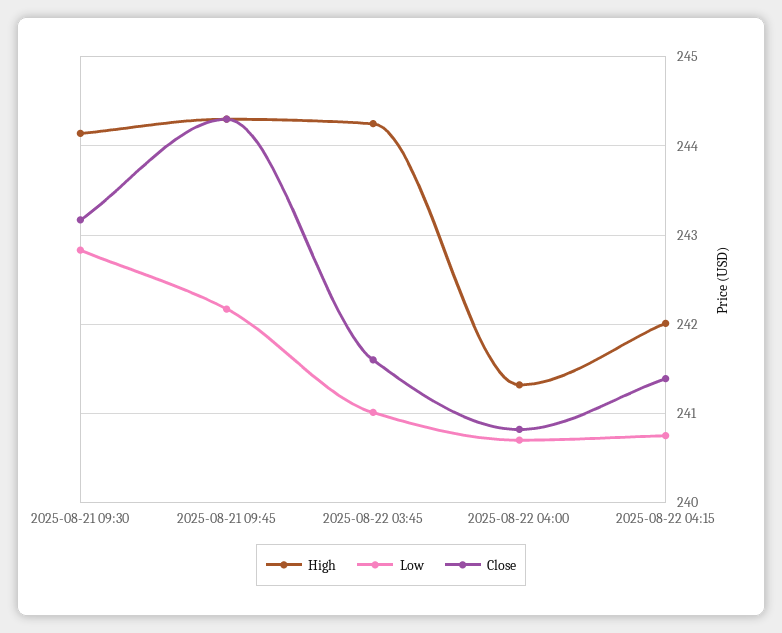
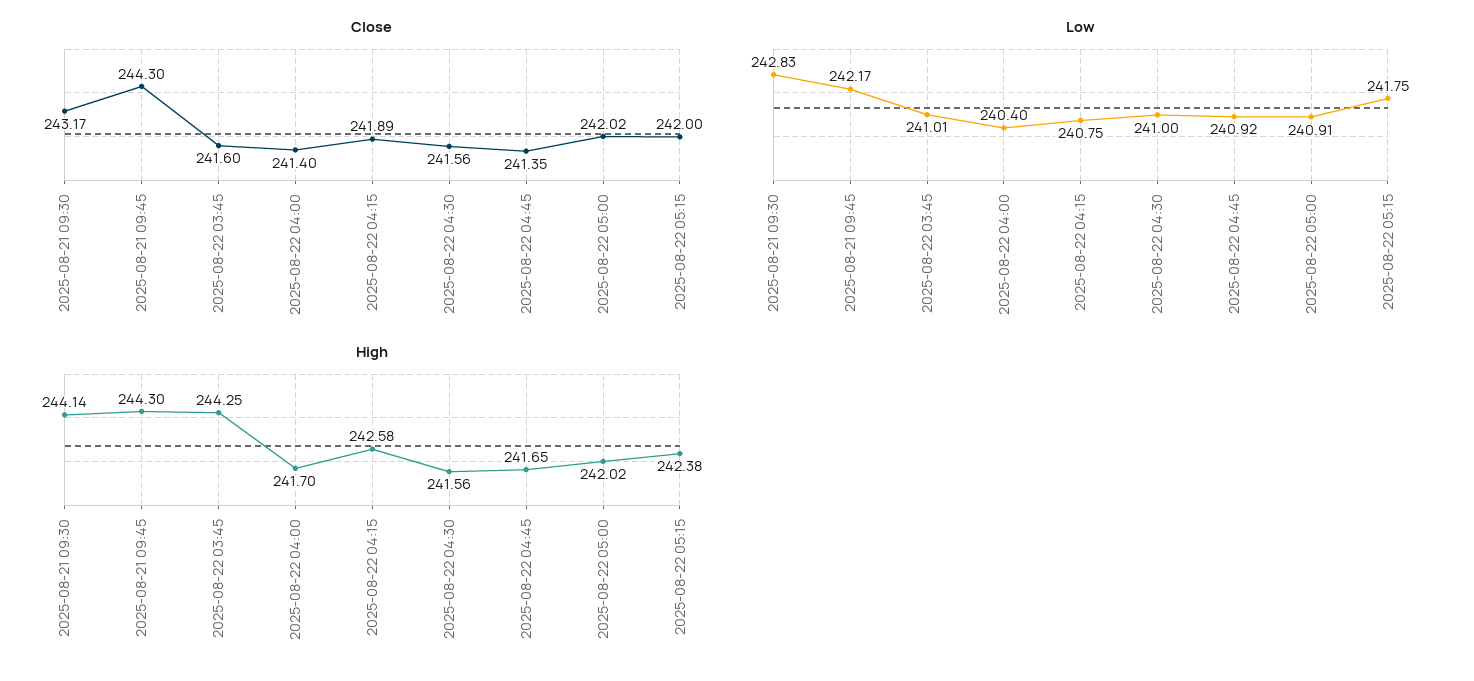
High, 2025-08-22 04:00: 241.3 -> 241.7
Low, 2025-08-22 04:00: 240.7 -> 240.4
Close, 2025-08-22 04:00: 240.8 -> 241.4
High, 2025-08-22 04:15: 242 -> 242.58
Close, 2025-08-22 04:15: 241.4 -> 241.89
Close, 2025-08-22 04:30: none -> 241.56
Close, 2025-08-22 04:45: none -> 241.35
Close, 2025-08-22 05:00: none -> 242.02
Close, 2025-08-22 05:15: none -> 242
Low, 2025-08-22 04:30: none -> 241
Low, 2025-08-22 04:45: none -> 240.92
Low, 2025-08-22 05:00: none -> 240.91
Low, 2025-08-22 05:15: none -> 241.75
High, 2025-08-22 04:30: none -> 241.56
High, 2025-08-22 04:45: none -> 241.65
High, 2025-08-22 05:00: none -> 242.02
High, 2025-08-22 05:15: none -> 242.38

